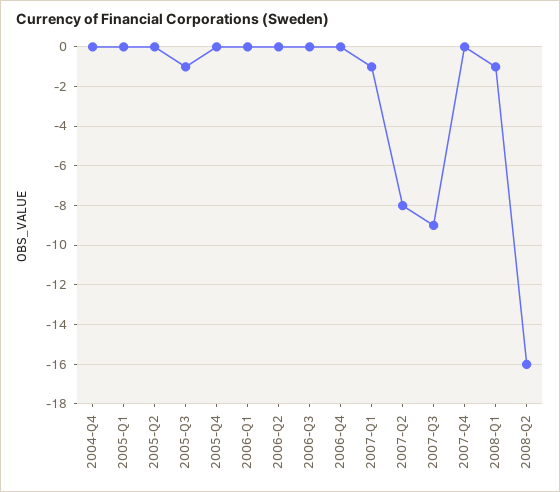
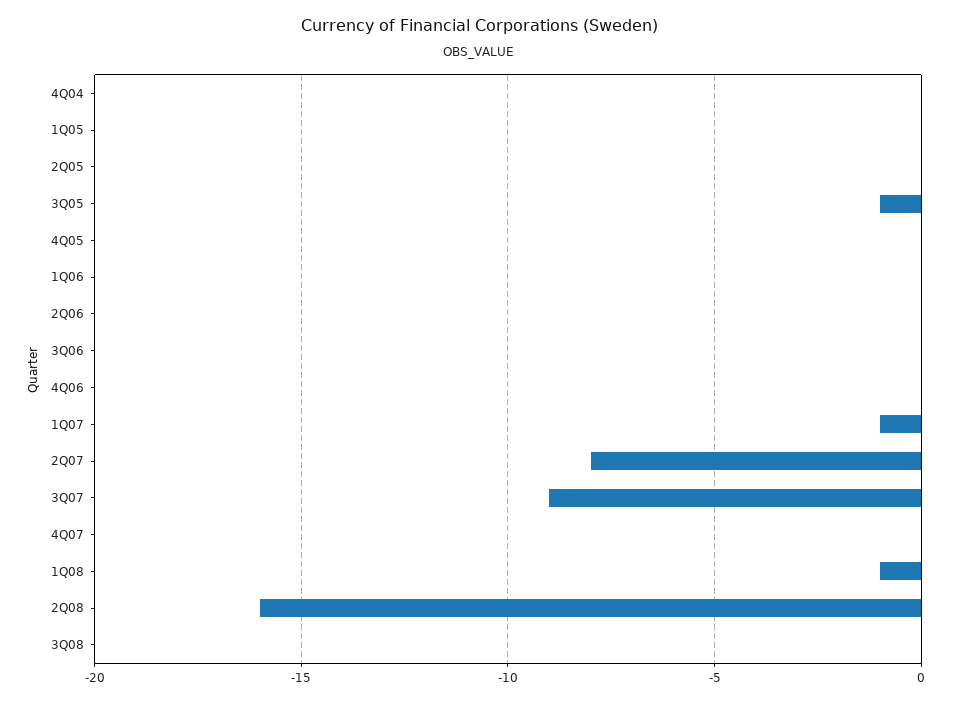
3Q08: none -> 0

